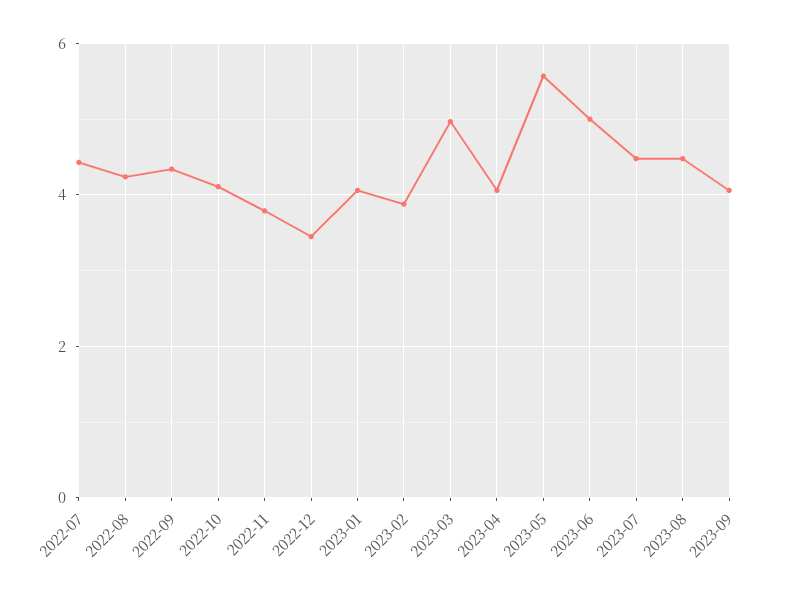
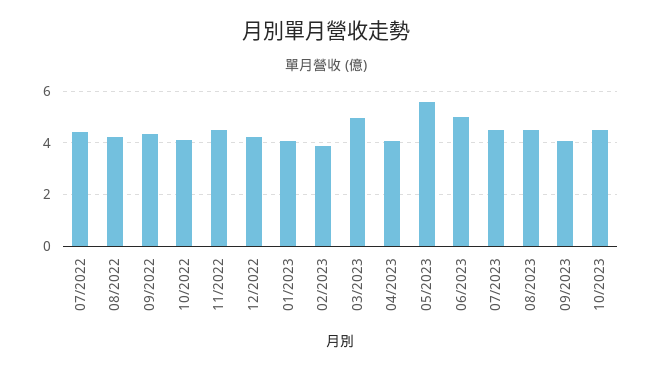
2022-11: 3.8 -> 4.5
2022-12: 3.4 -> 4.25
10/2023: none -> 4.5

